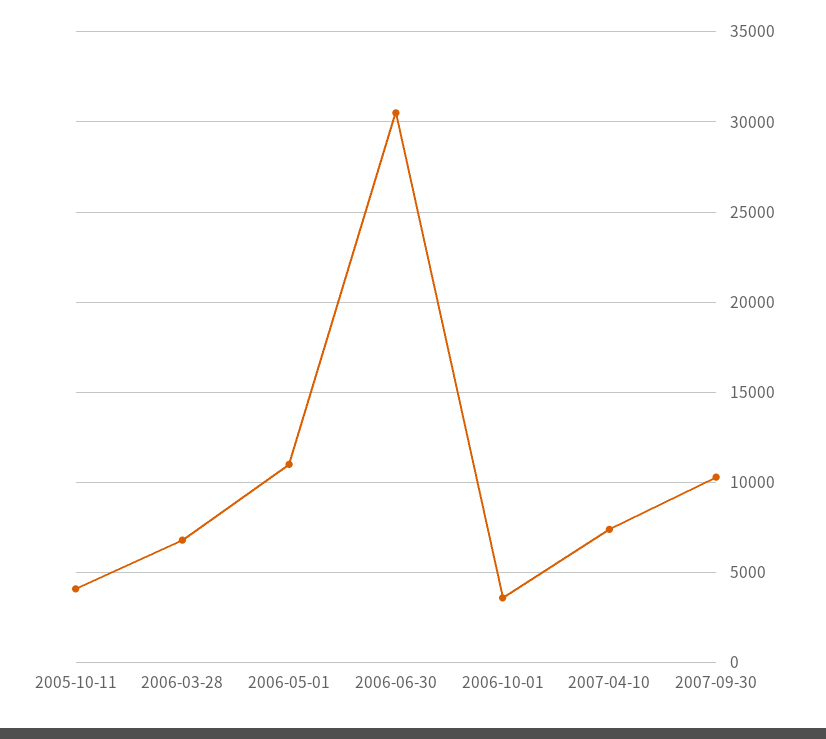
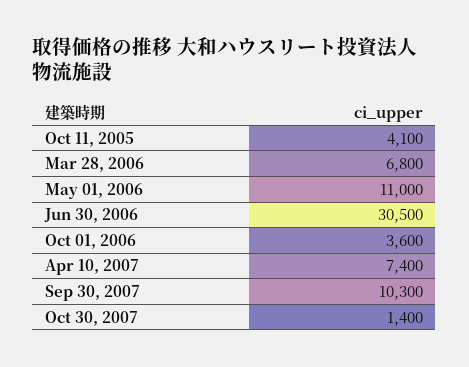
Oct 30, 2007: none -> 1400

